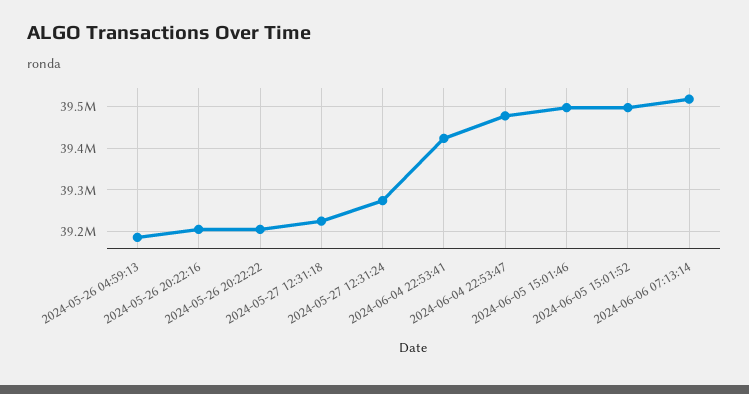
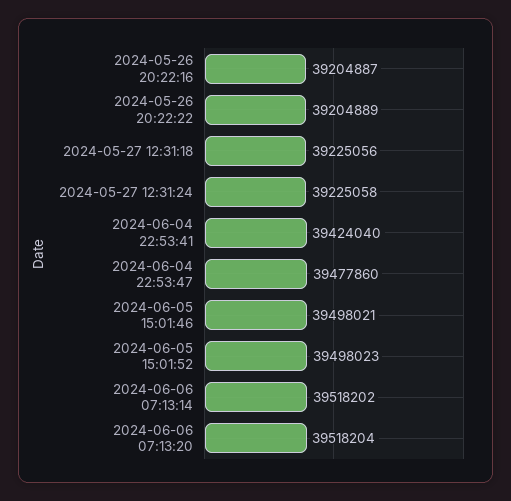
2024-05-26 04:59:13: 39180000 -> none
2024-05-27 12:31:24: 39280000 -> 39225058
2024-06-06 07:13:20: none -> 39518204

